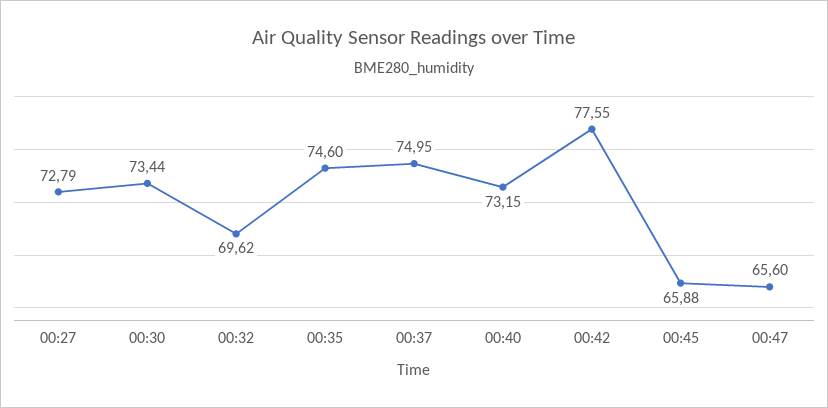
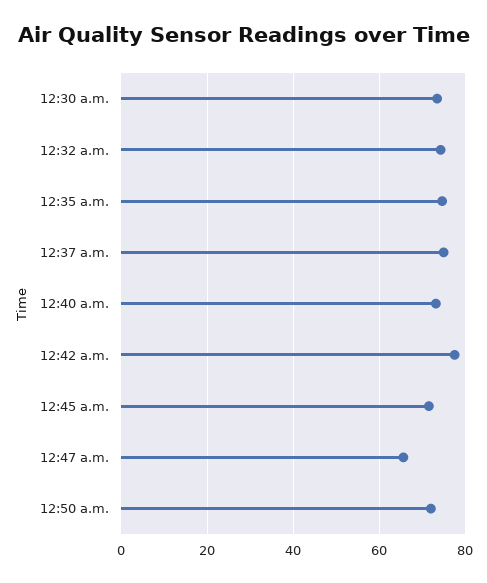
00:27: 72.79 -> none
00:32: 69.62 -> 74
00:45: 65.88 -> 72
12:50 a.m.: none -> 72

